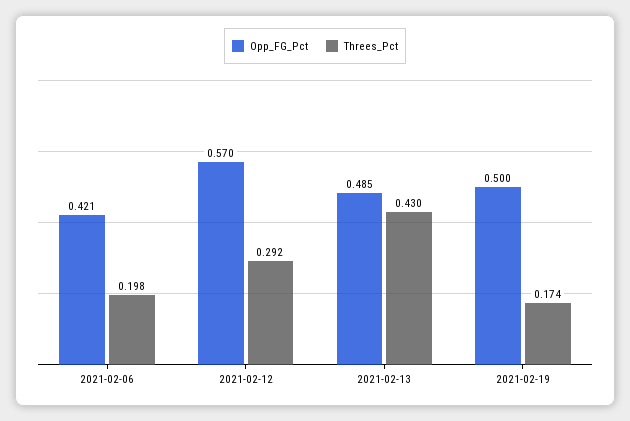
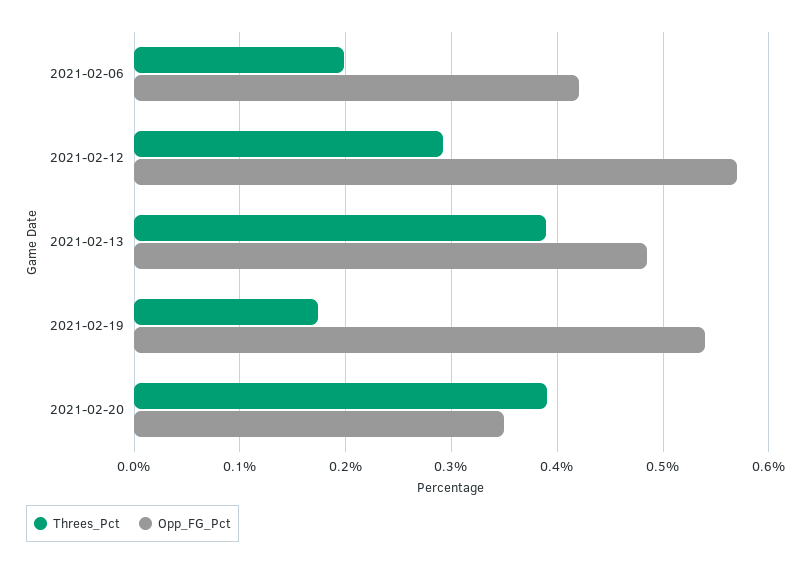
Threes_Pct, 2021-02-13: 0.43 -> 0.39
Opp_FG_Pct, 2021-02-19: 0.5 -> 0.54
Threes_Pct, 2021-02-20: none -> 0.39
Opp_FG_Pct, 2021-02-20: none -> 0.35

